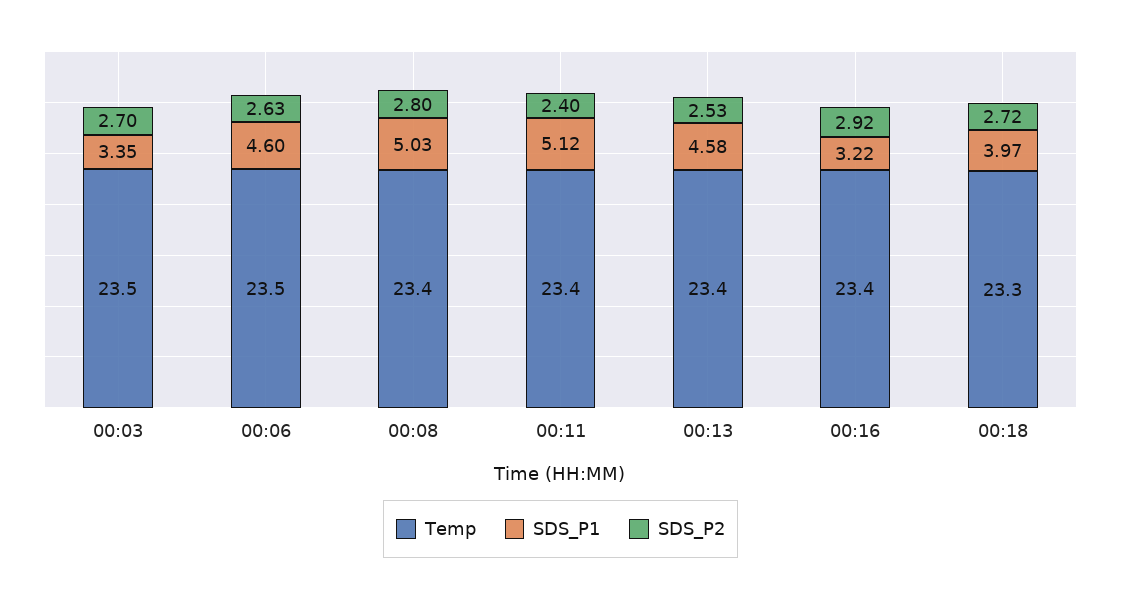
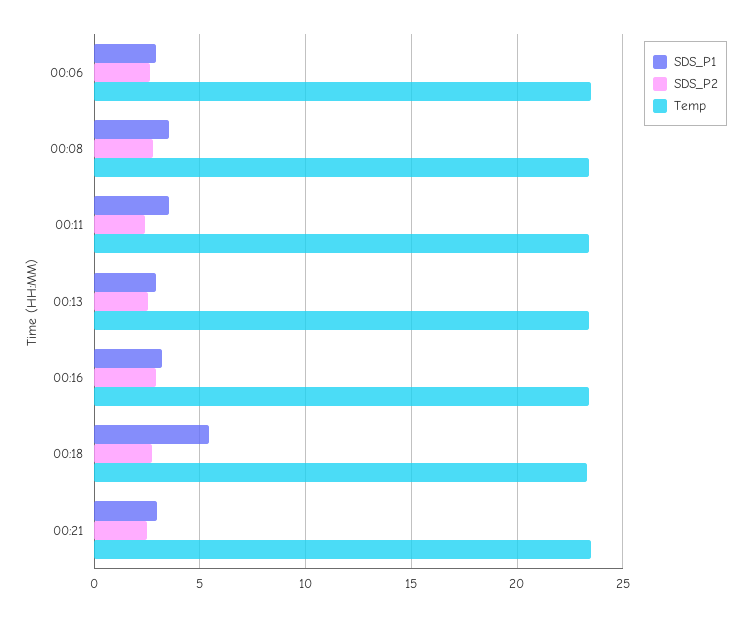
Temp, 00:03: 23.5 -> none
SDS_P1, 00:03: 3.35 -> none
SDS_P2, 00:03: 2.7 -> none
SDS_P1, 00:06: 4.6 -> 3
SDS_P1, 00:08: 5.03 -> 3.5
SDS_P1, 00:11: 5.12 -> 3.5
SDS_P1, 00:13: 4.58 -> 3
SDS_P1, 00:18: 3.97 -> 5.5
SDS_P1, 00:21: none -> 3
SDS_P2, 00:21: none -> 2.5
Temp, 00:21: none -> 23.5

